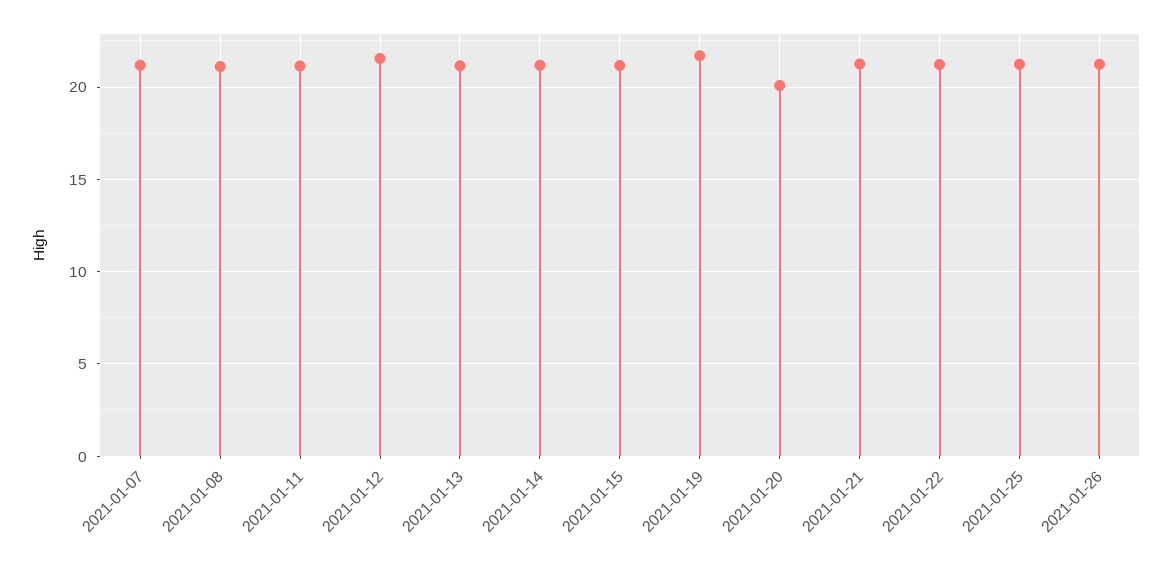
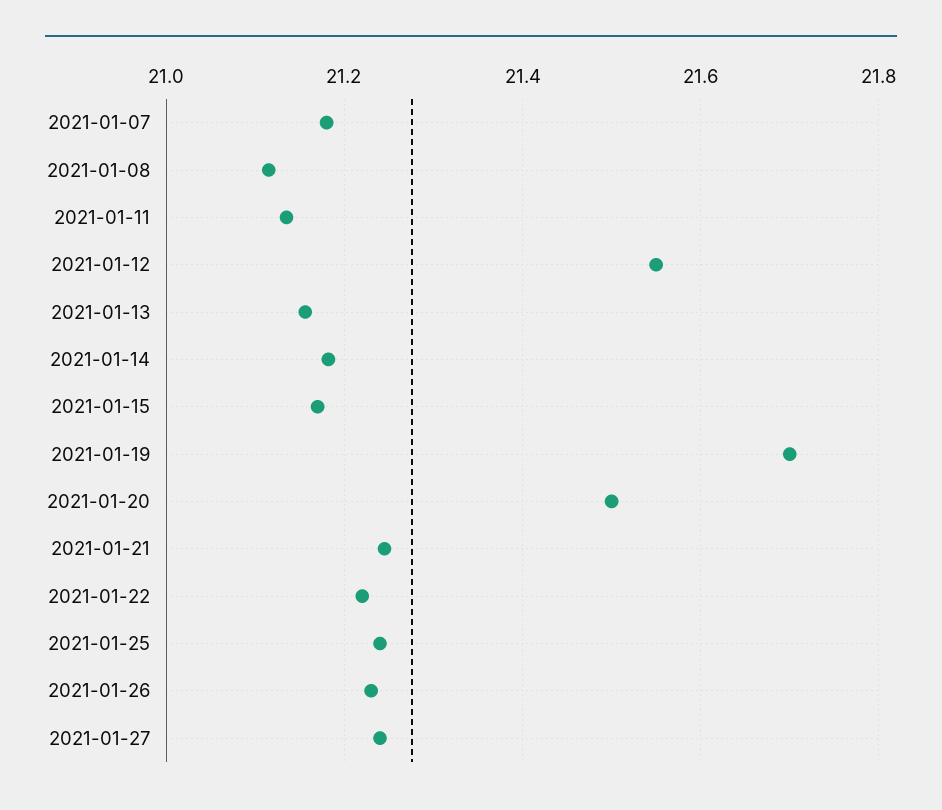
2021-01-20: 20 -> 21.5
2021-01-27: none -> 21.24

